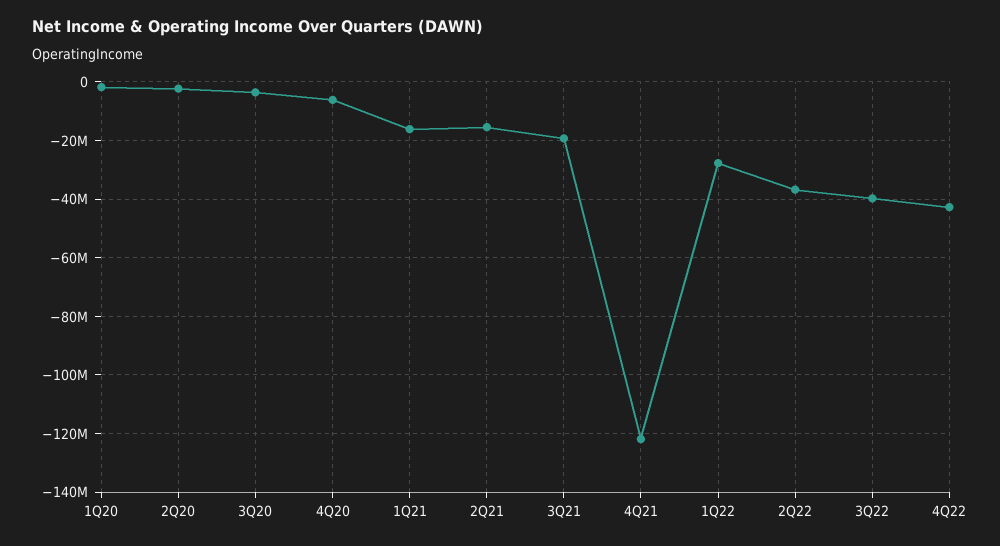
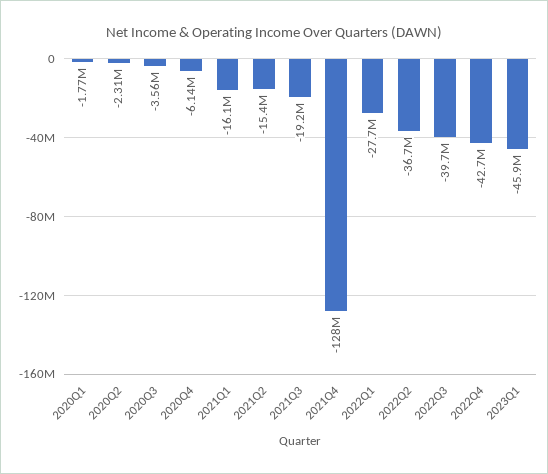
4Q21: -122500000 -> -128000000
2023Q1: none -> -45900000

